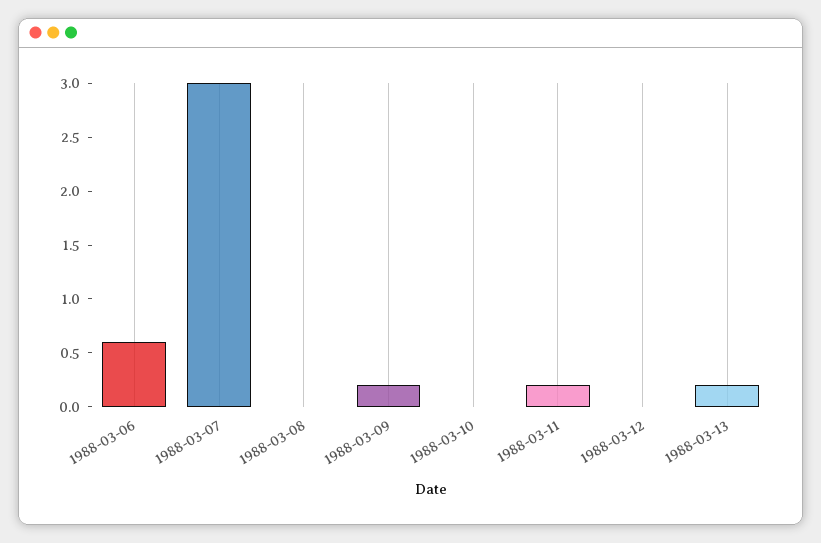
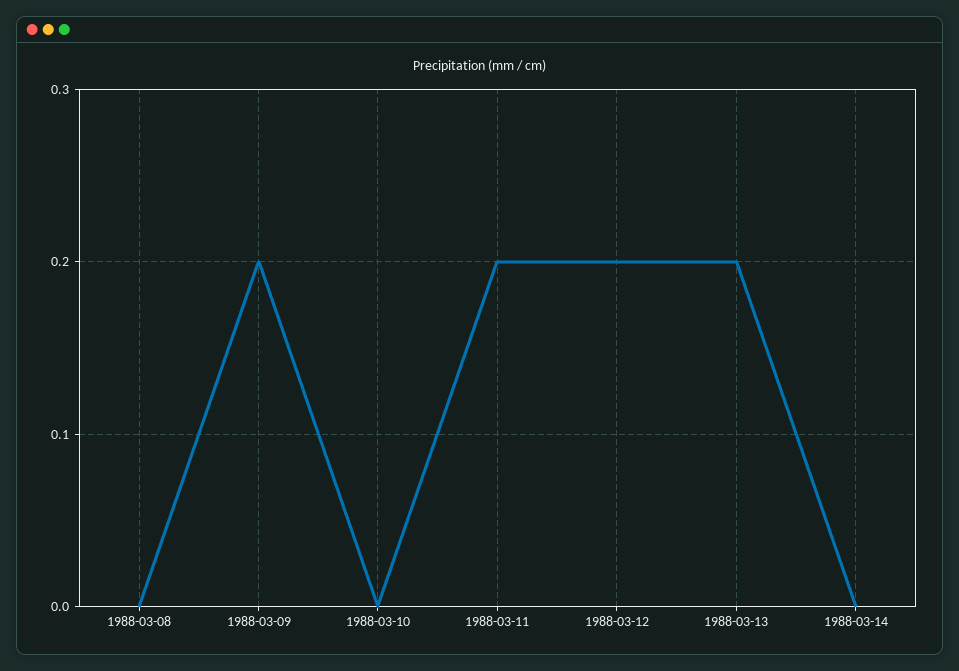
1988-03-06: 0.6 -> none
1988-03-07: 3 -> none
1988-03-12: 0 -> 0.2
1988-03-14: none -> 0

